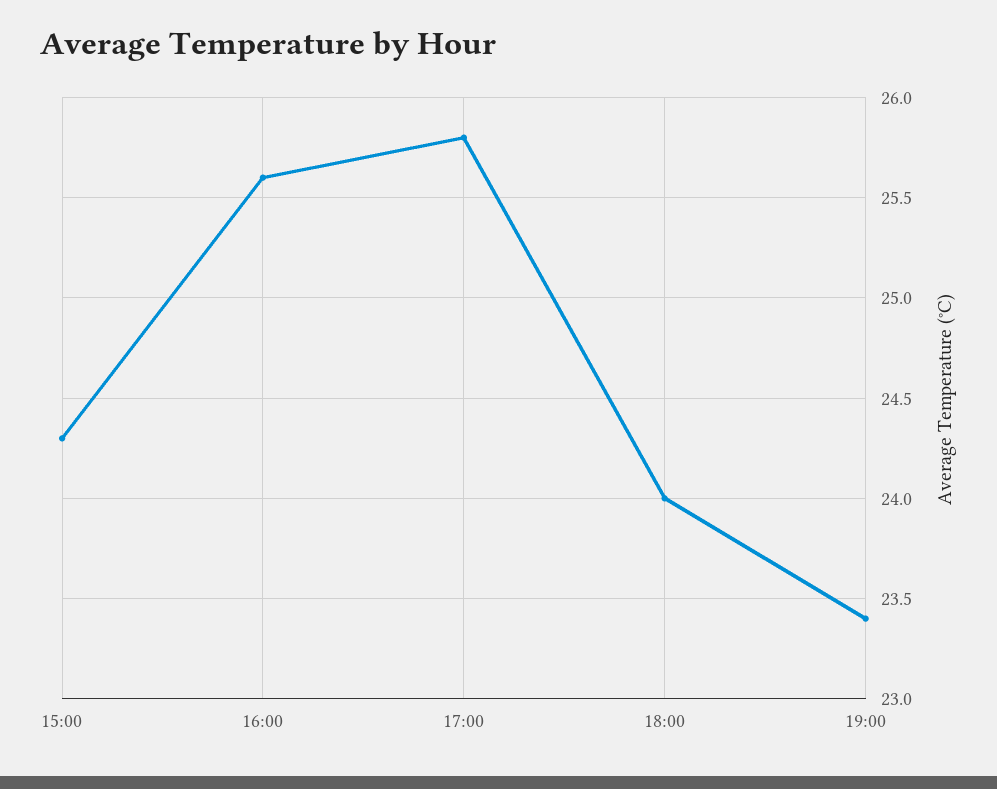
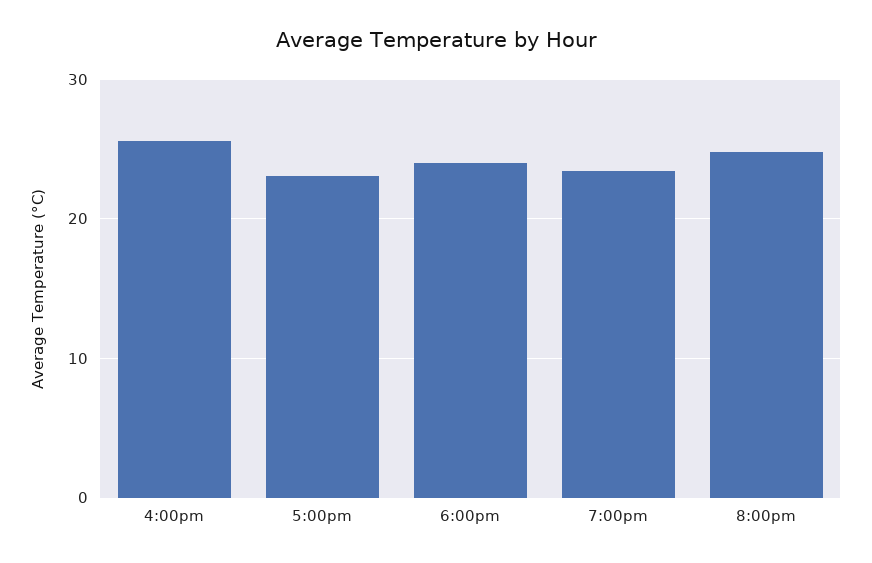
15:00: 24.3 -> none
17:00: 25.8 -> 23
8:00pm: none -> 25

